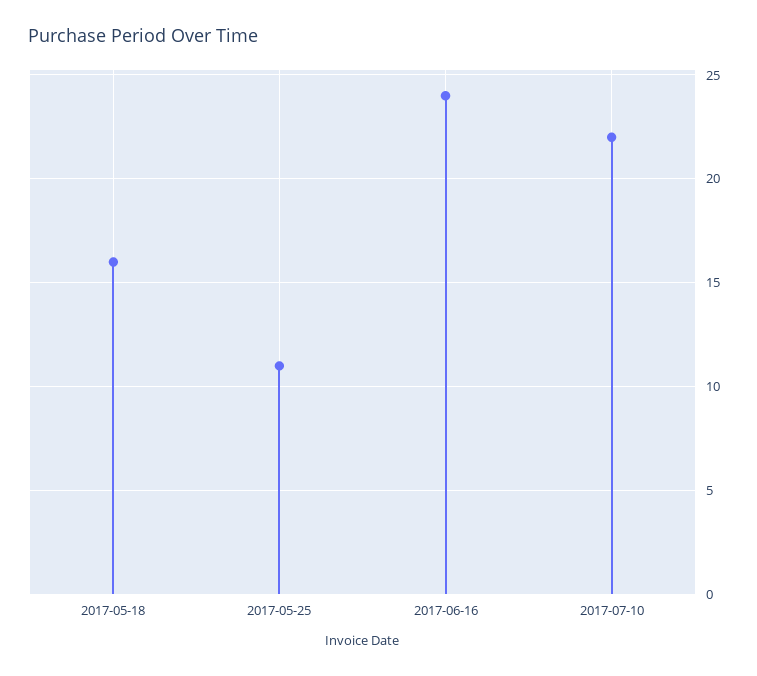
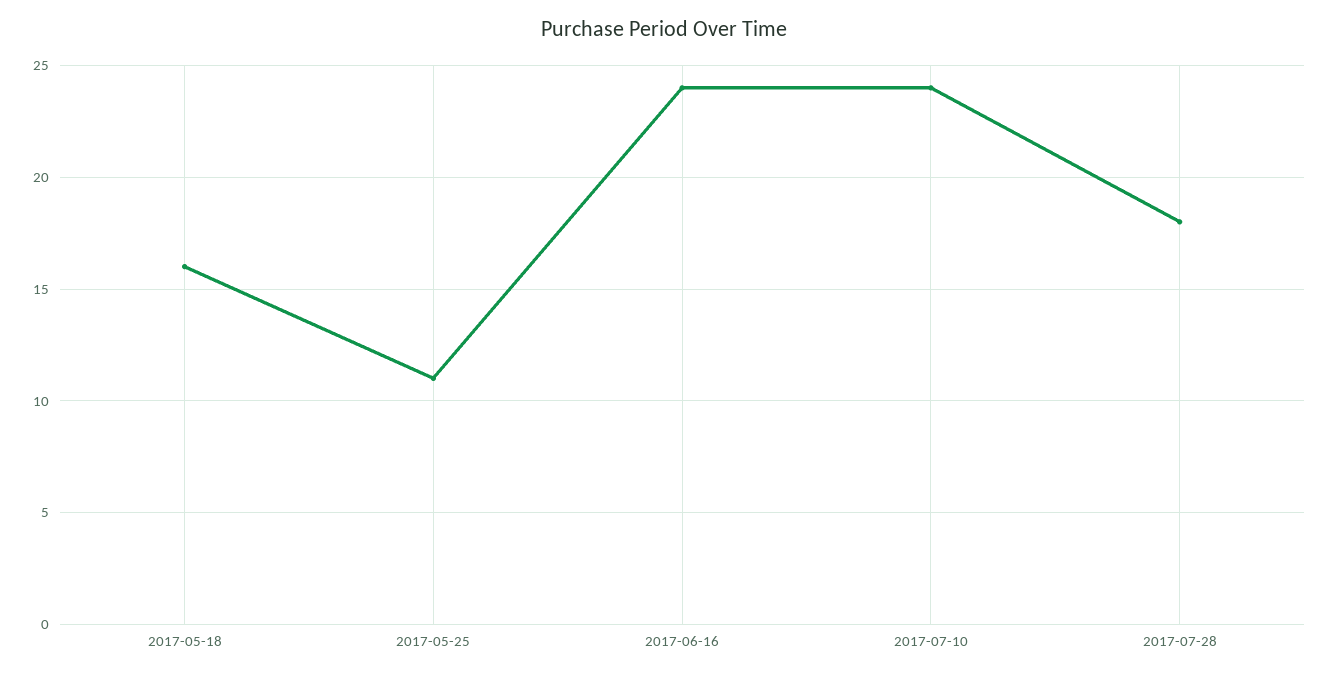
2017-07-10: 22 -> 24
2017-07-28: none -> 18

